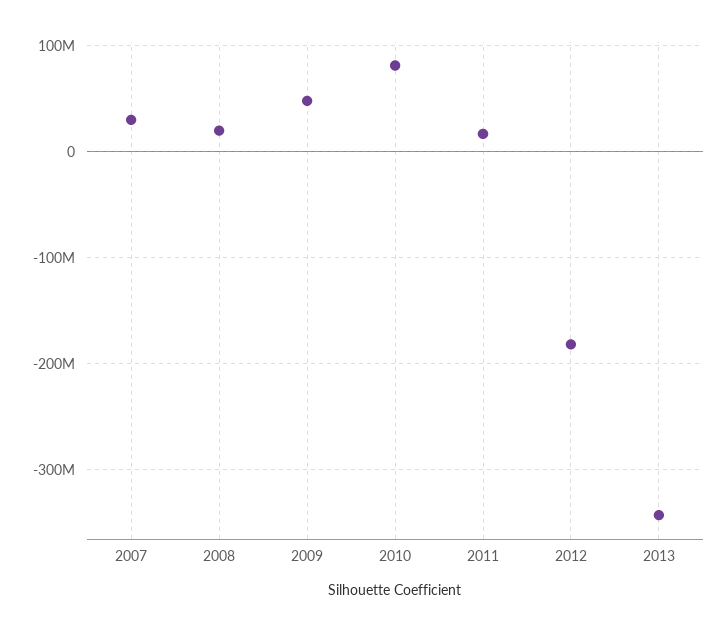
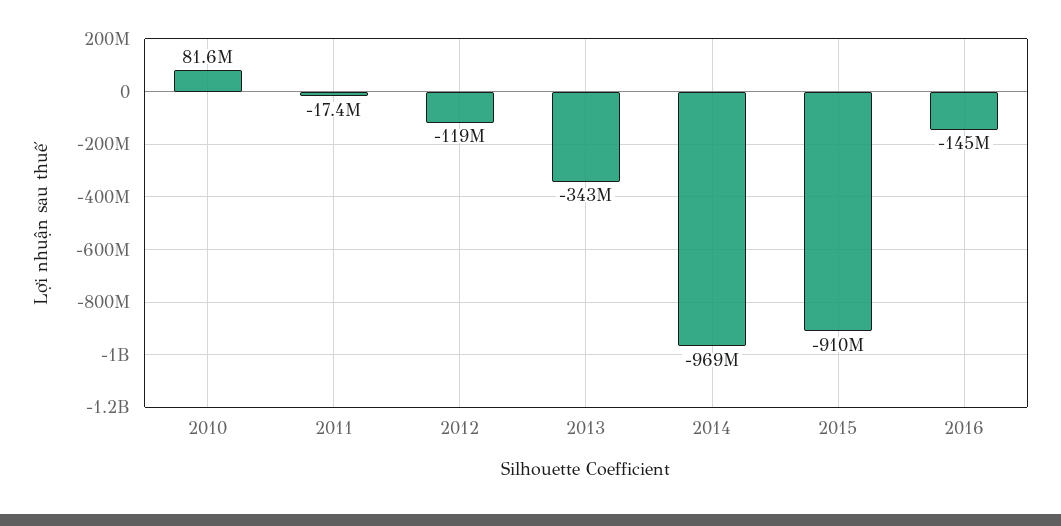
2007: 30000000 -> none
2008: 20000000 -> none
2009: 50000000 -> none
2011: 20000000 -> -17400000
2012: -180000000 -> -119000000
2014: none -> -969000000
2015: none -> -910000000
2016: none -> -145000000

